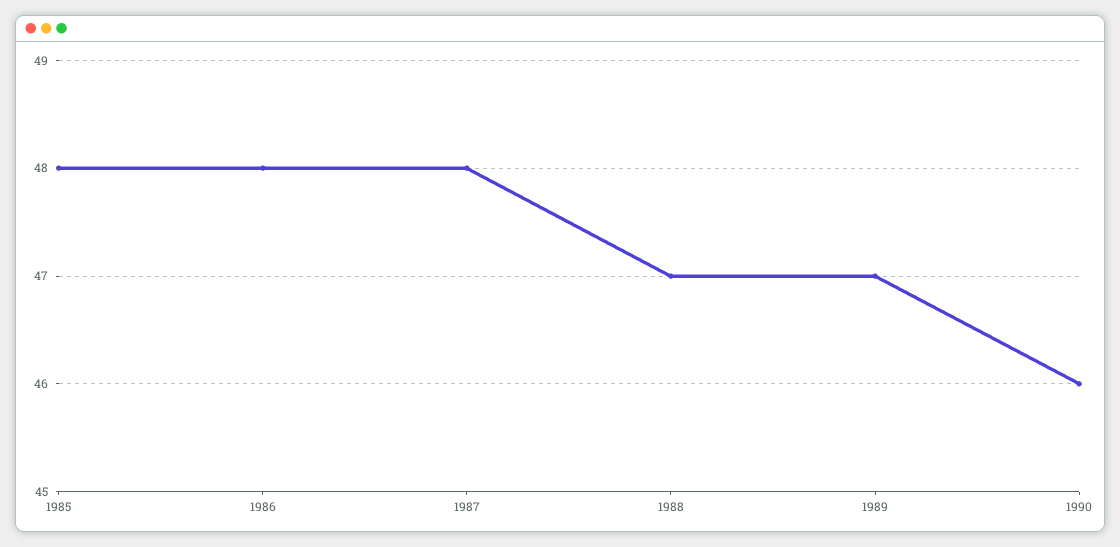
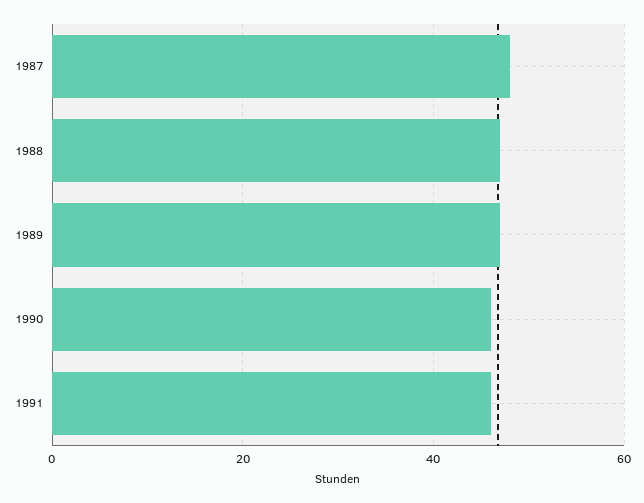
1985: 48 -> none
1986: 48 -> none
1991: none -> 45

